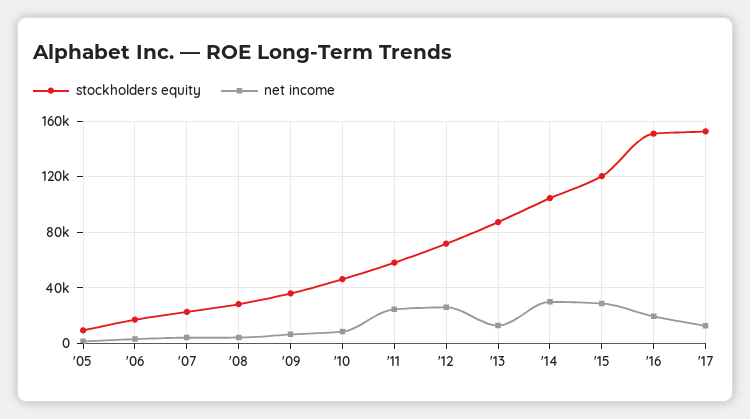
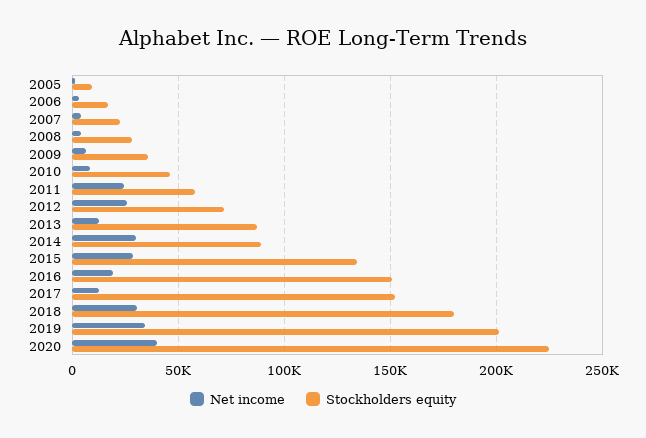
stockholders equity, '14: 105000 -> 90000
stockholders equity, '15: 120000 -> 135000
net income, 2018: none -> 30000
stockholders equity, 2018: none -> 180000
net income, 2019: none -> 35000
stockholders equity, 2019: none -> 200000
net income, 2020: none -> 40000
stockholders equity, 2020: none -> 225000

